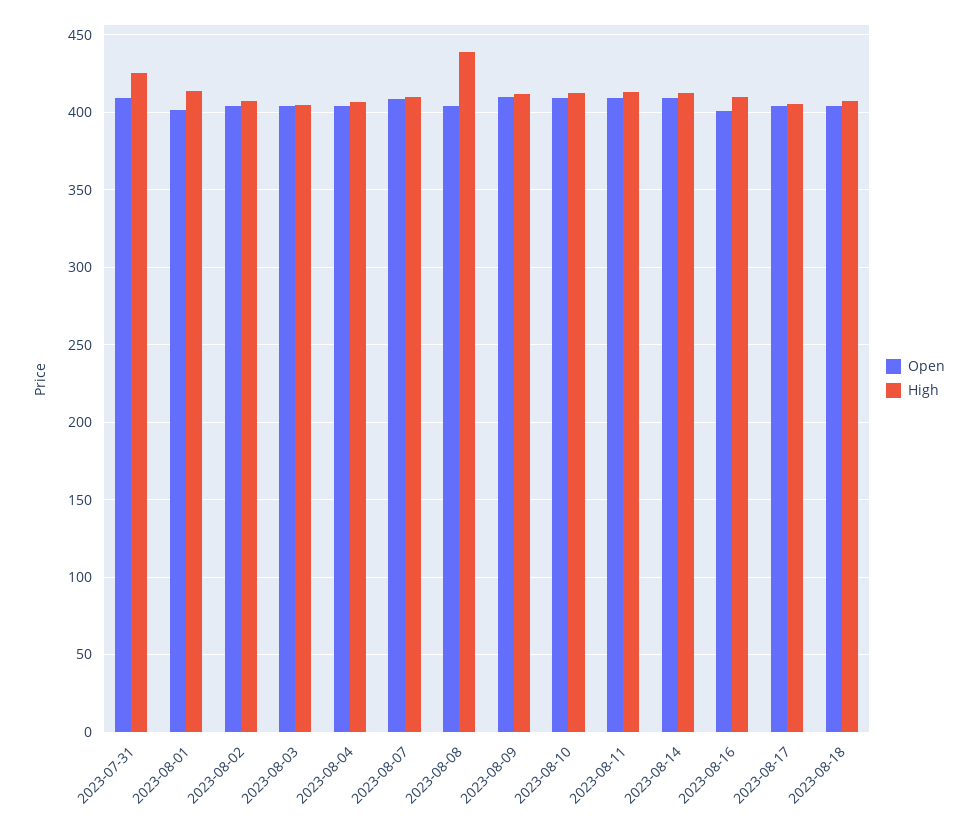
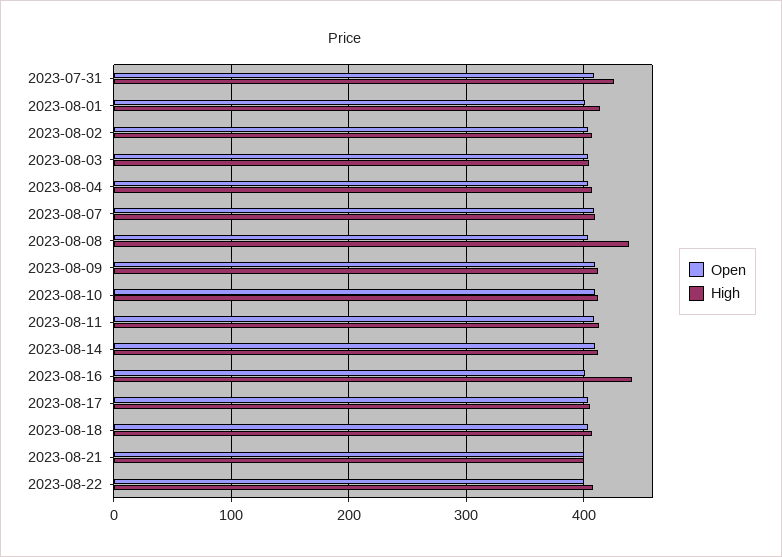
High, 2023-08-16: 410 -> 440
Open, 2023-08-21: none -> 400
High, 2023-08-21: none -> 400
Open, 2023-08-22: none -> 400
High, 2023-08-22: none -> 410

